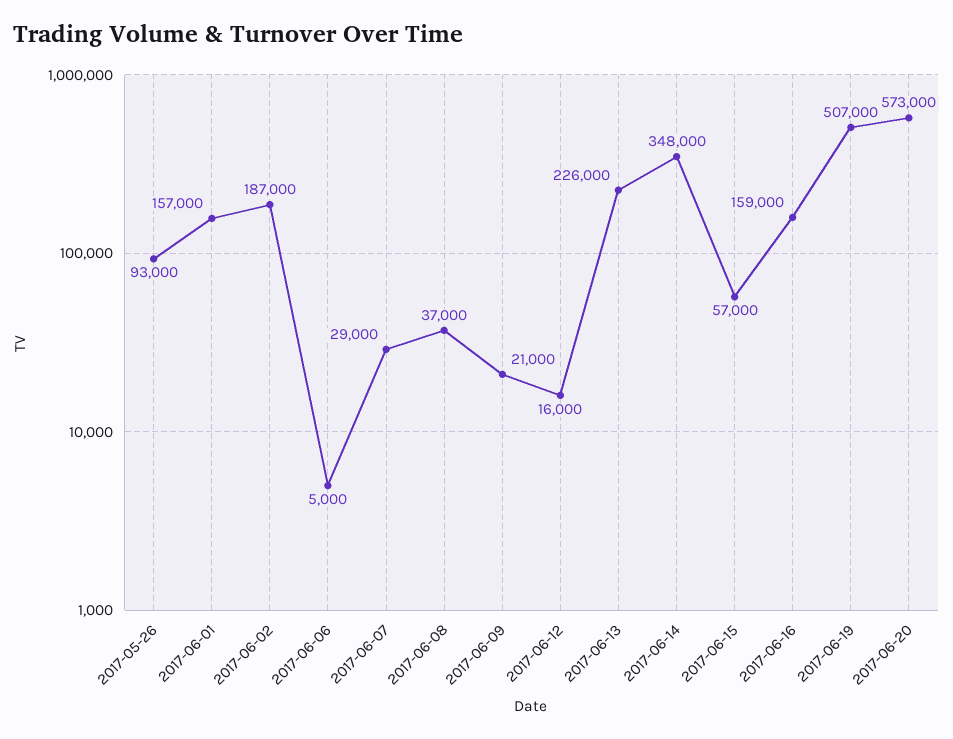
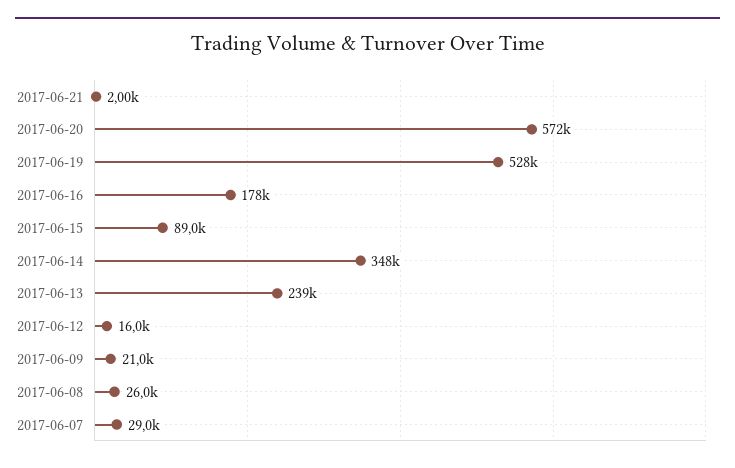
2017-05-26: 93000 -> none
2017-06-01: 157000 -> none
2017-06-02: 187000 -> none
2017-06-06: 5000 -> none
2017-06-08: 37000 -> 26000
2017-06-13: 226000 -> 239000
2017-06-15: 57000 -> 89000
2017-06-16: 159000 -> 178000
2017-06-19: 507000 -> 528000
2017-06-20: 573000 -> 572000
2017-06-21: none -> 2000

